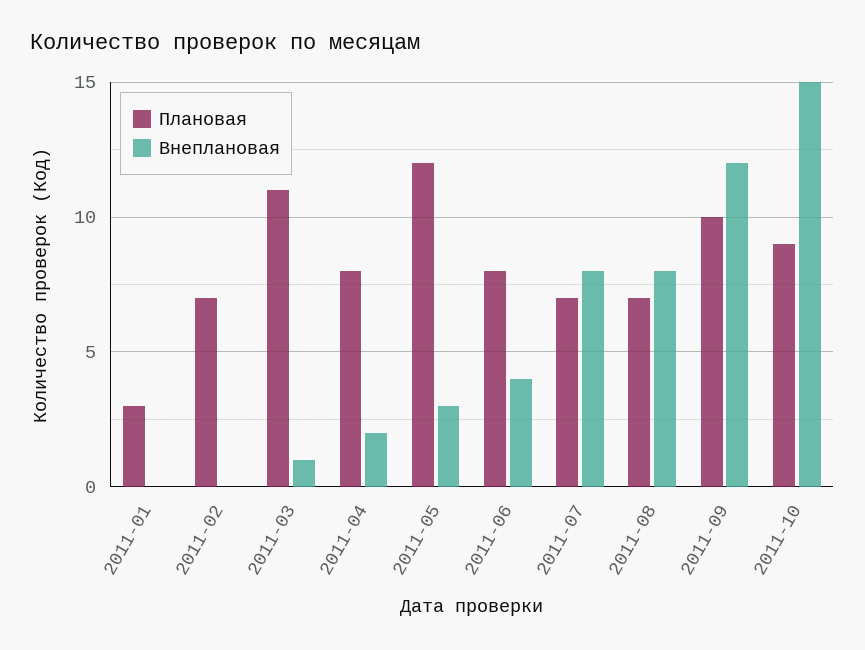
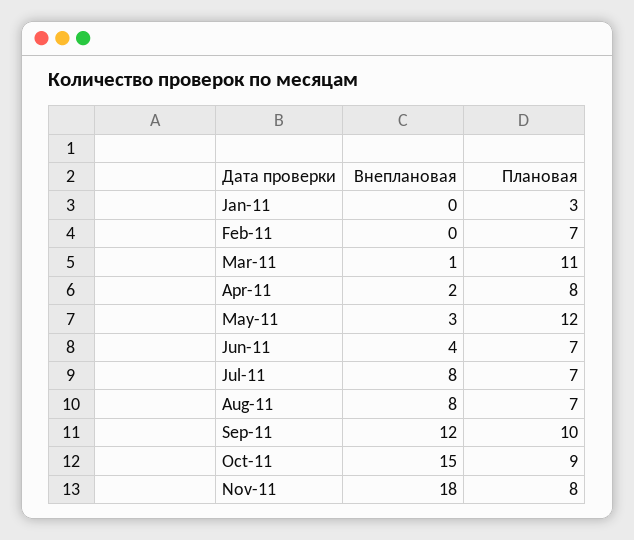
Плановая, 2011-06: 8 -> 7
Внеплановая, Nov-11: none -> 18
Плановая, Nov-11: none -> 8

